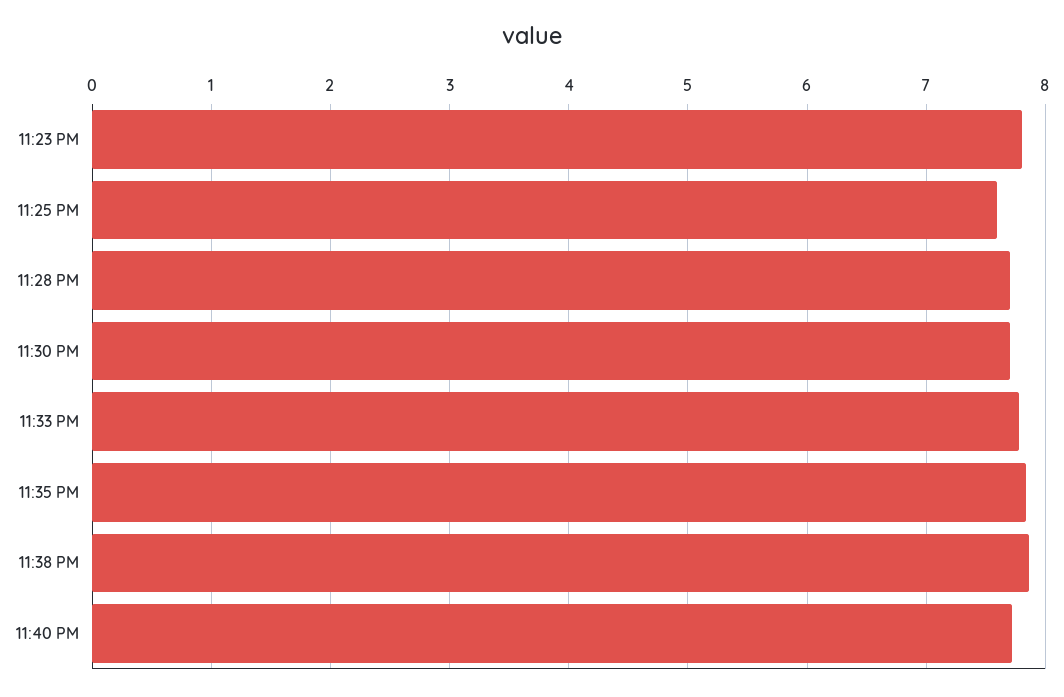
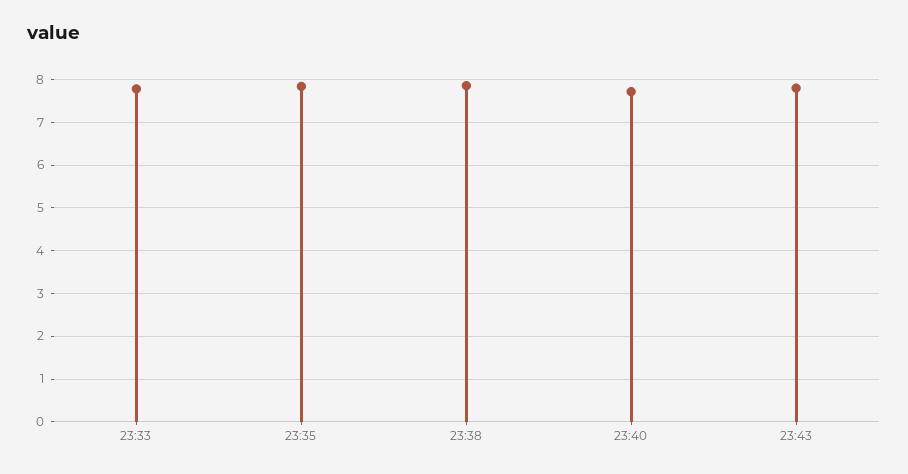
11:23 PM: 7.8 -> none
11:25 PM: 7.6 -> none
11:28 PM: 7.7 -> none
11:30 PM: 7.7 -> none
23:43: none -> 7.8

